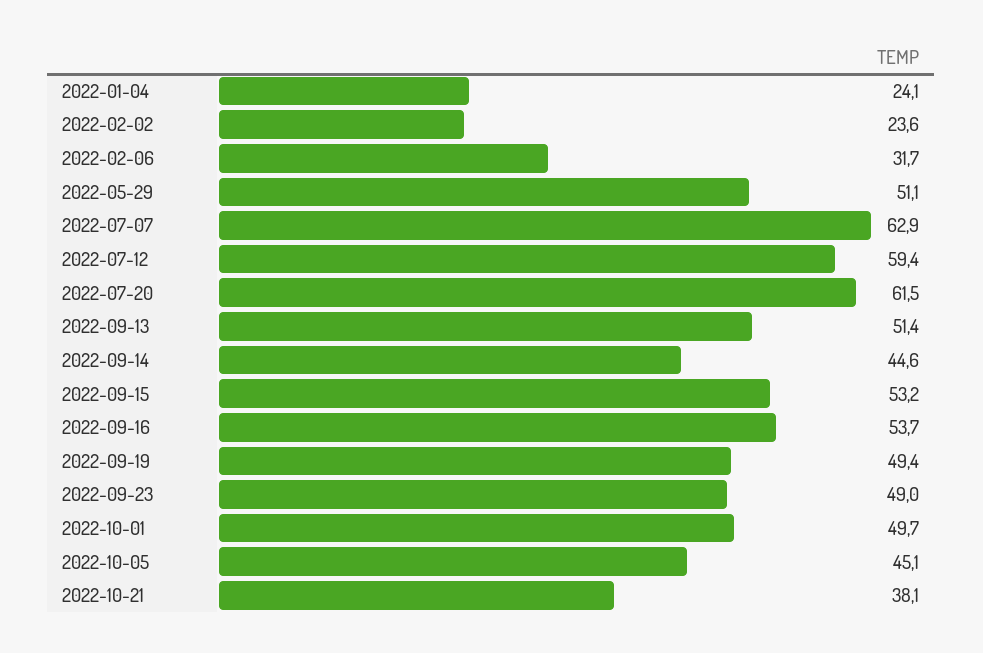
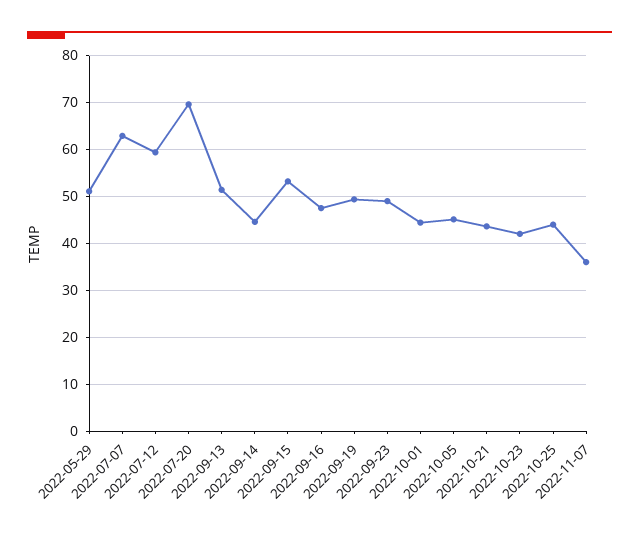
2022-01-04: 24.1 -> none
2022-02-02: 23.6 -> none
2022-02-06: 31.7 -> none
2022-07-20: 61.5 -> 70
2022-09-16: 53.7 -> 48
2022-10-01: 49.7 -> 44
2022-10-21: 38.1 -> 44
2022-10-23: none -> 42
2022-10-25: none -> 44
2022-11-07: none -> 36

